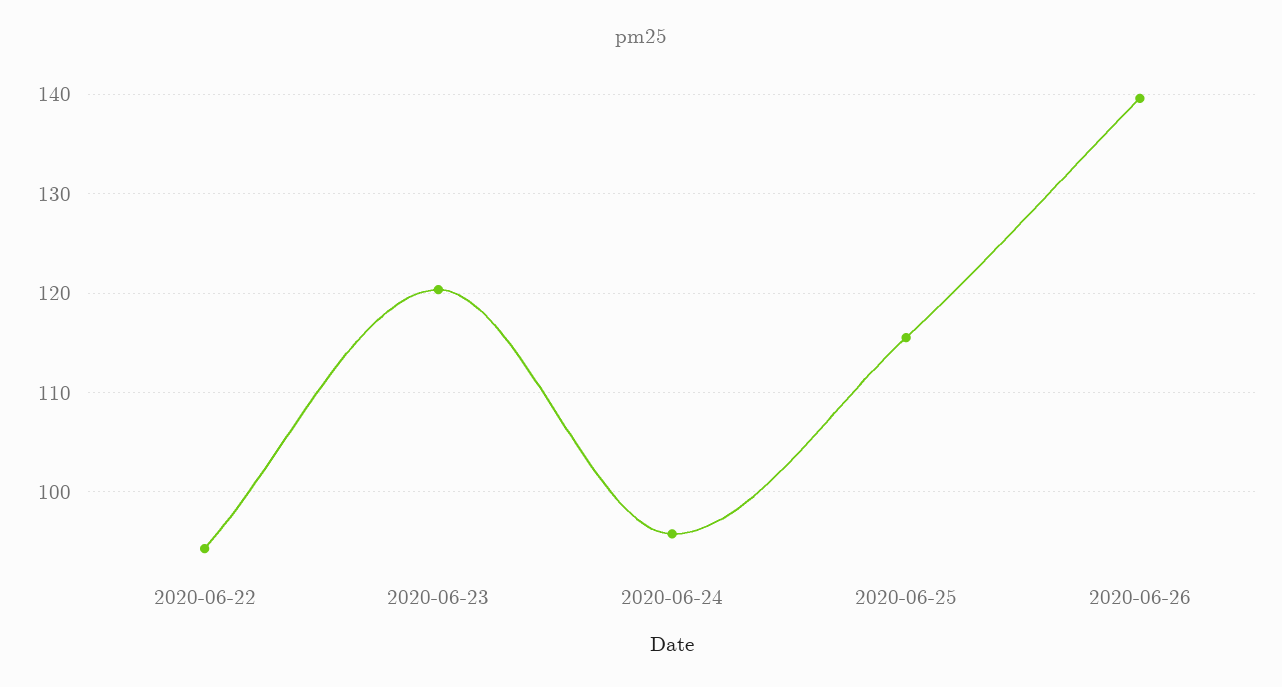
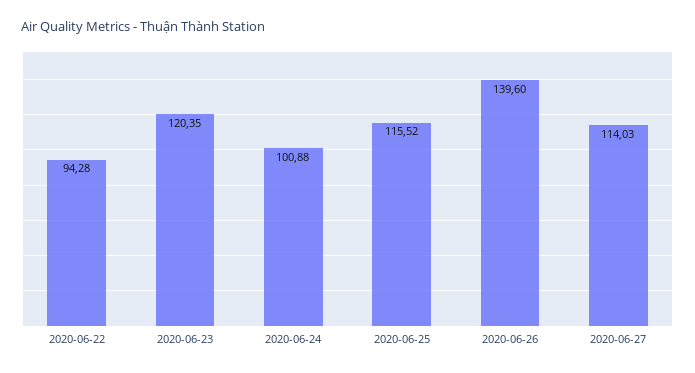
2020-06-24: 96 -> 100.88
2020-06-27: none -> 114.03

